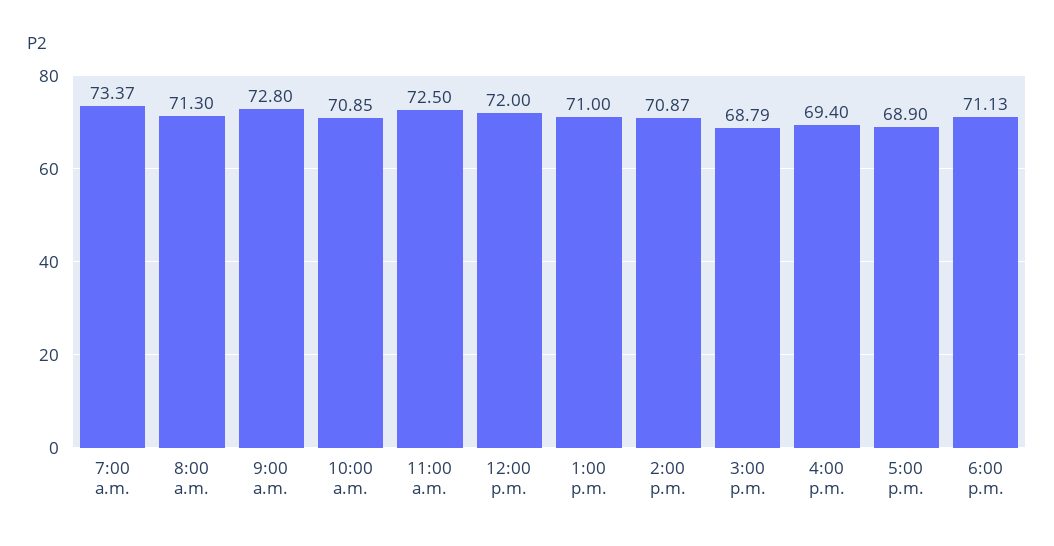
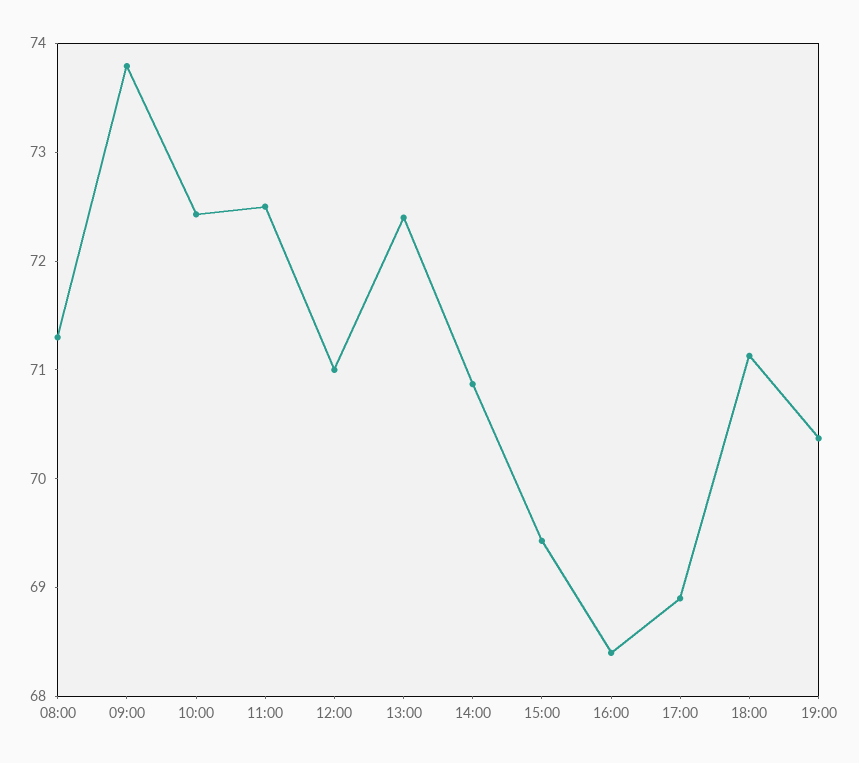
7:00 a.m.: 73.37 -> none
9:00 a.m.: 72.8 -> 73.8
10:00 a.m.: 70.85 -> 72.4
12:00 p.m.: 72 -> 71
1:00 p.m.: 71 -> 72.4
3:00 p.m.: 68.79 -> 69.4
4:00 p.m.: 69.4 -> 68.4
19:00: none -> 70.4

